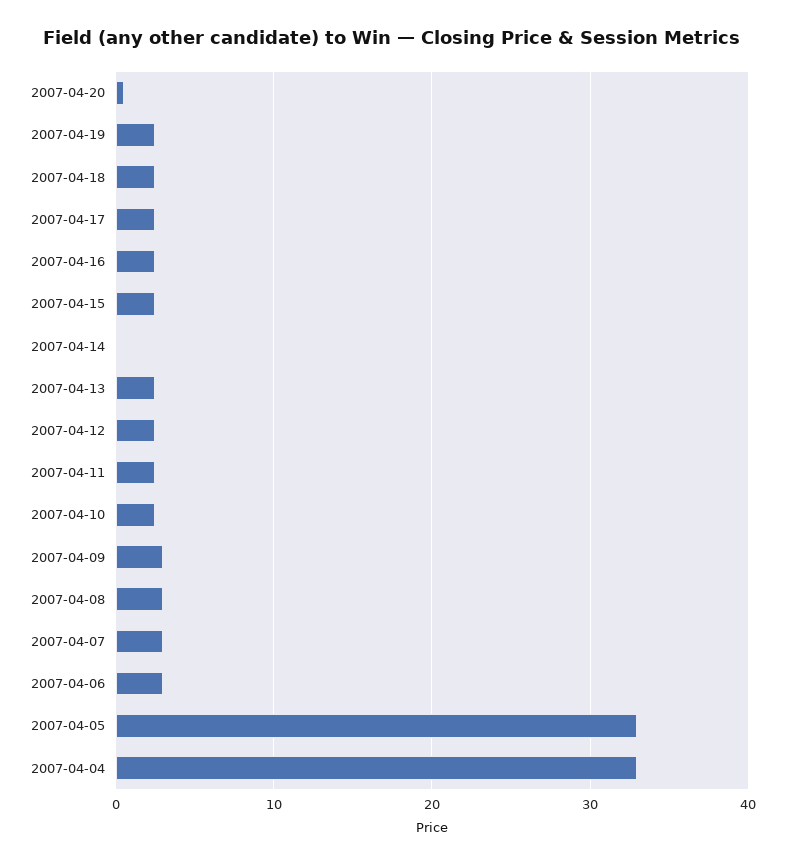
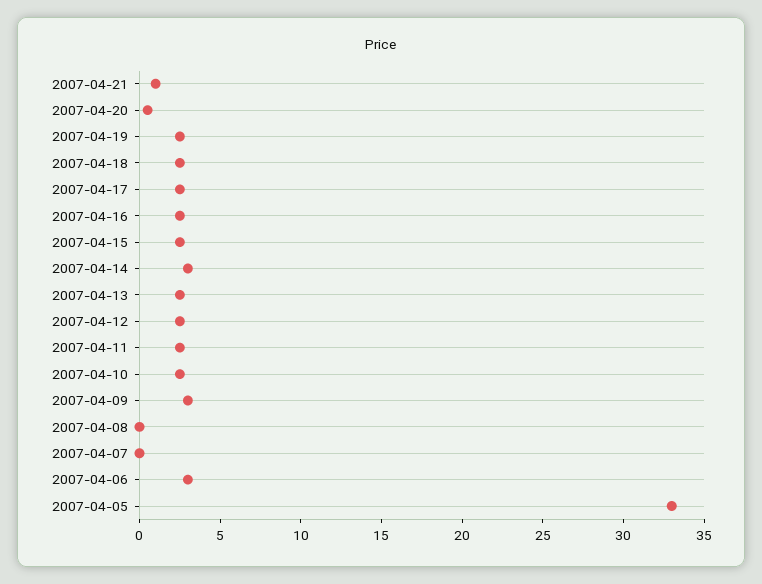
2007-04-14: 0 -> 3
2007-04-08: 3 -> 0
2007-04-07: 3 -> 0
2007-04-04: 33 -> none
2007-04-21: none -> 1

